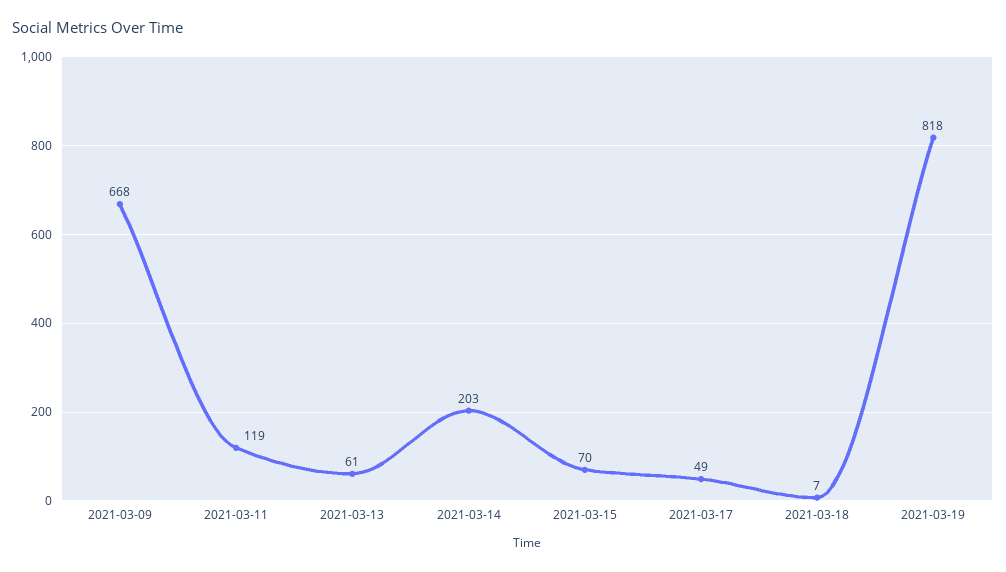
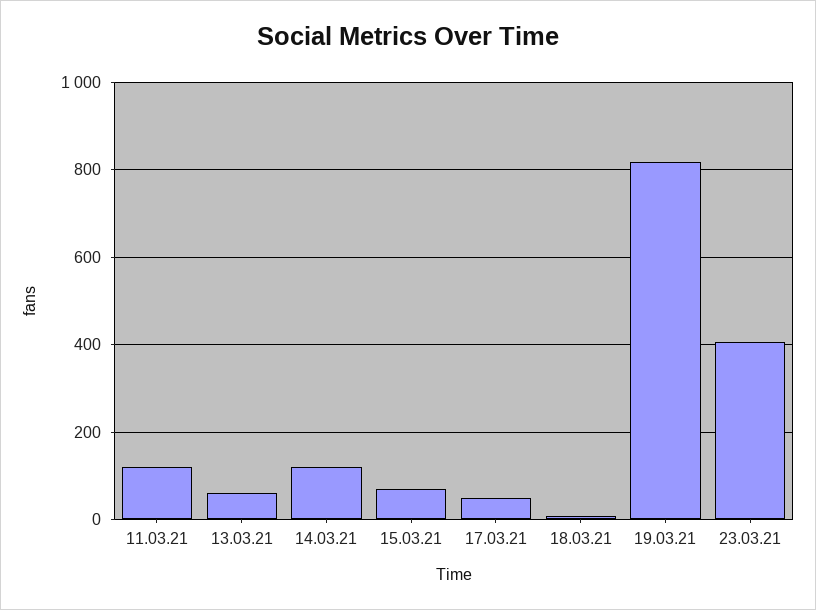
2021-03-09: 668 -> none
2021-03-14: 203 -> 120
23.03.21: none -> 400

